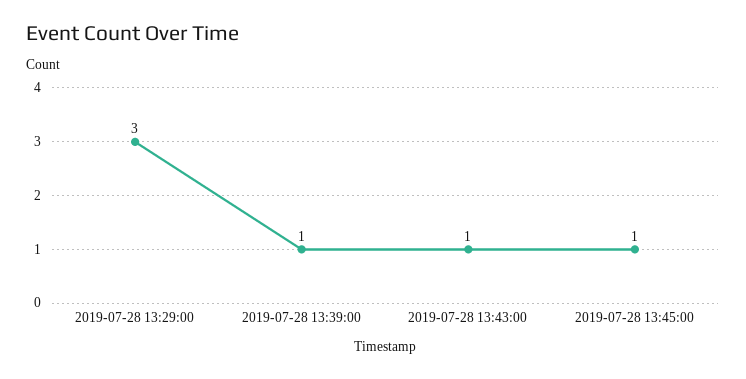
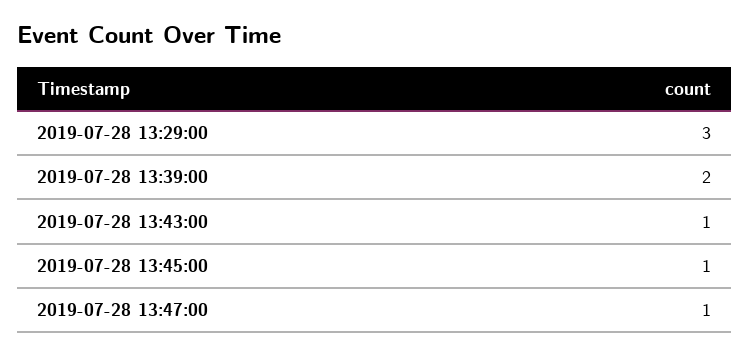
2019-07-28 13:39:00: 1 -> 2
2019-07-28 13:47:00: none -> 1

